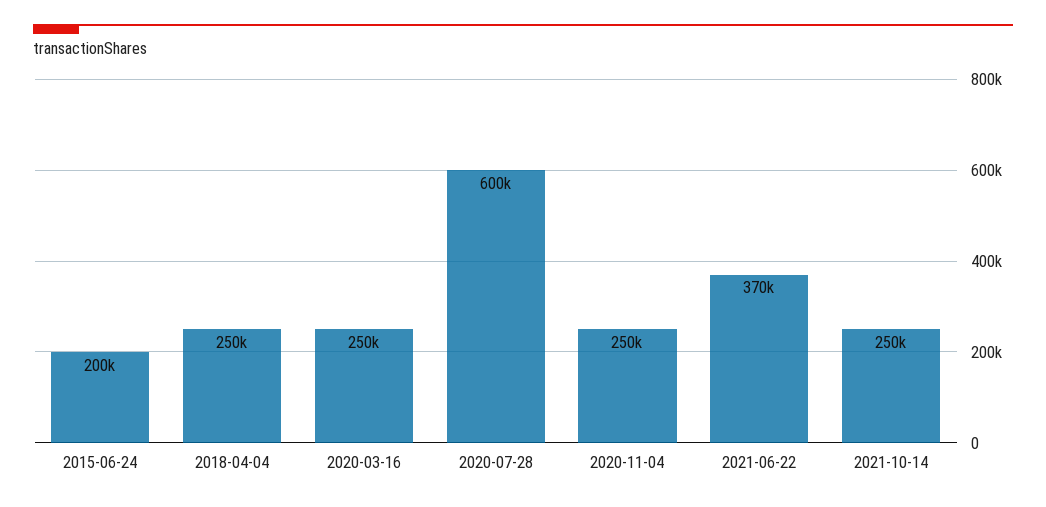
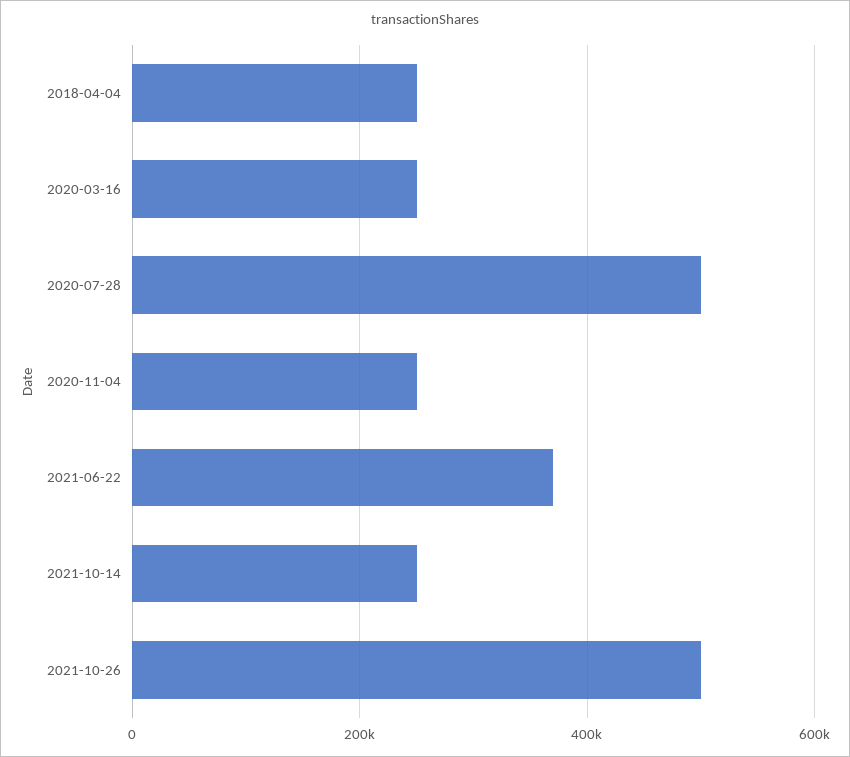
2015-06-24: 200000 -> none
2020-07-28: 600000 -> 500000
2021-10-26: none -> 500000

